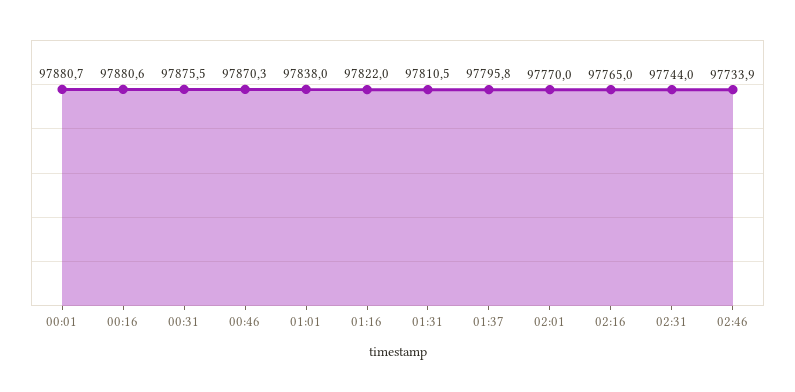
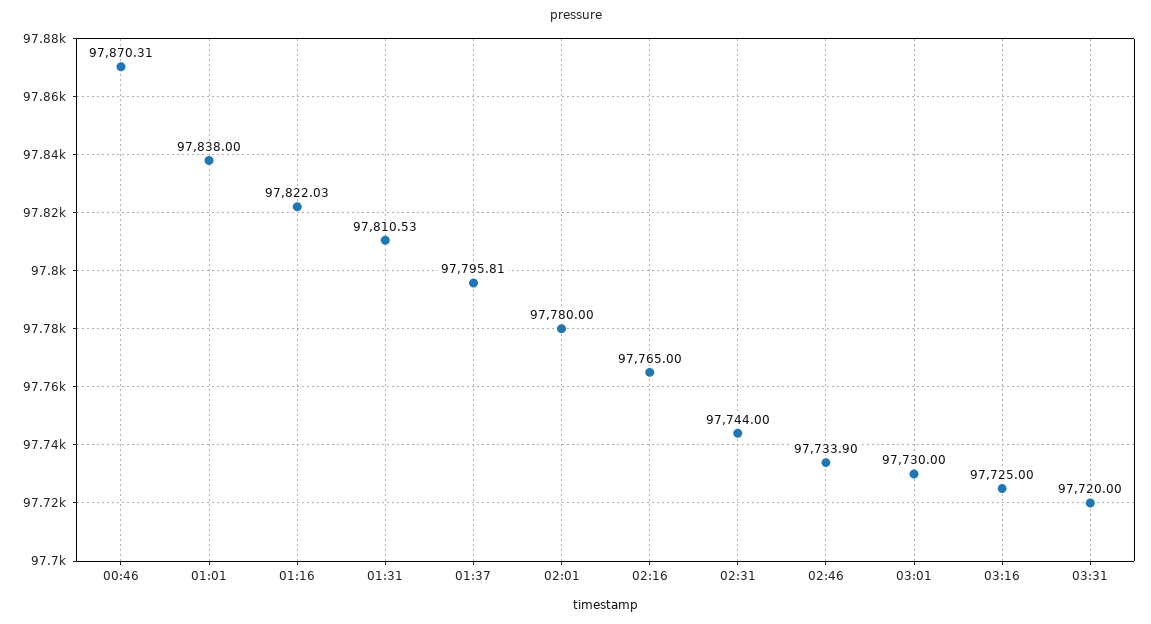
00:01: 97880.7 -> none
00:16: 97880.6 -> none
00:31: 97875.5 -> none
02:01: 97770 -> 97780
03:01: none -> 97730
03:16: none -> 97725
03:31: none -> 97720

